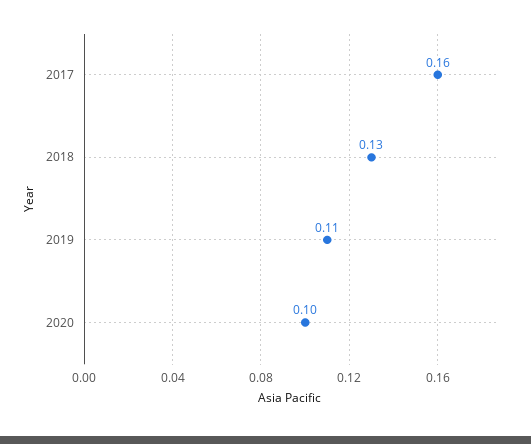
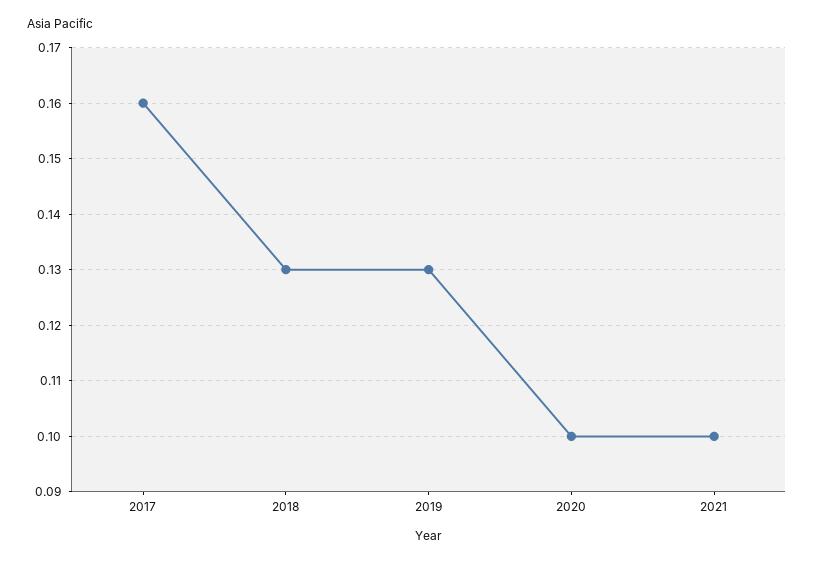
2019: 0.11 -> 0.13
2021: none -> 0.1

